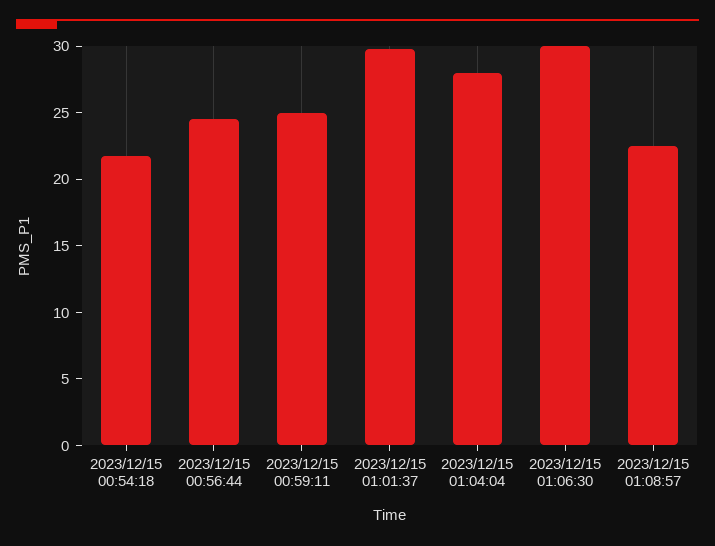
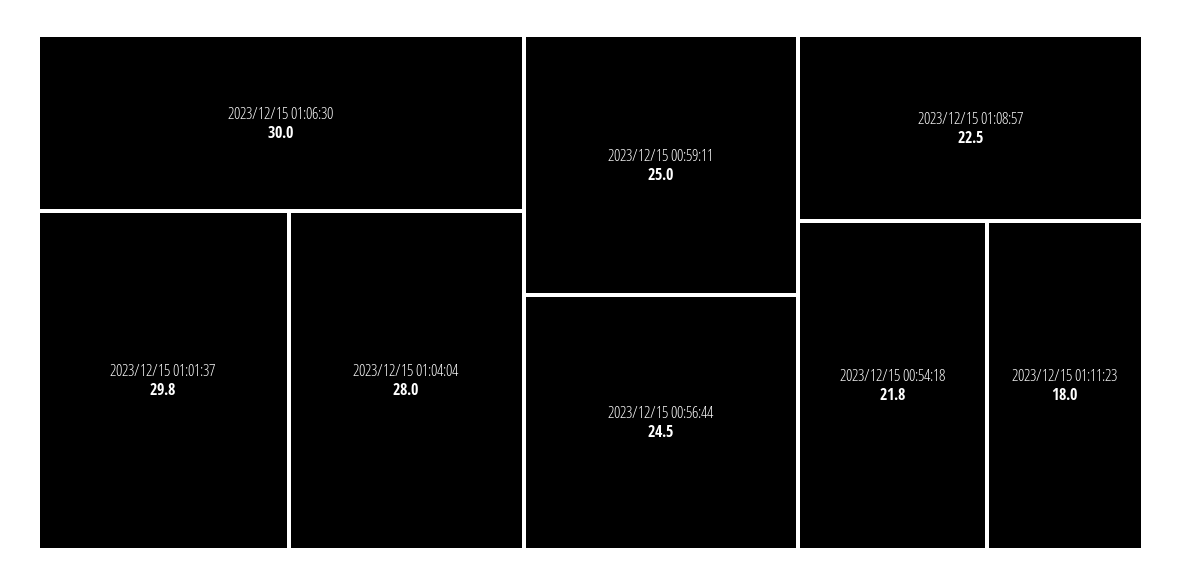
2023/12/15 01:11:23: none -> 18

